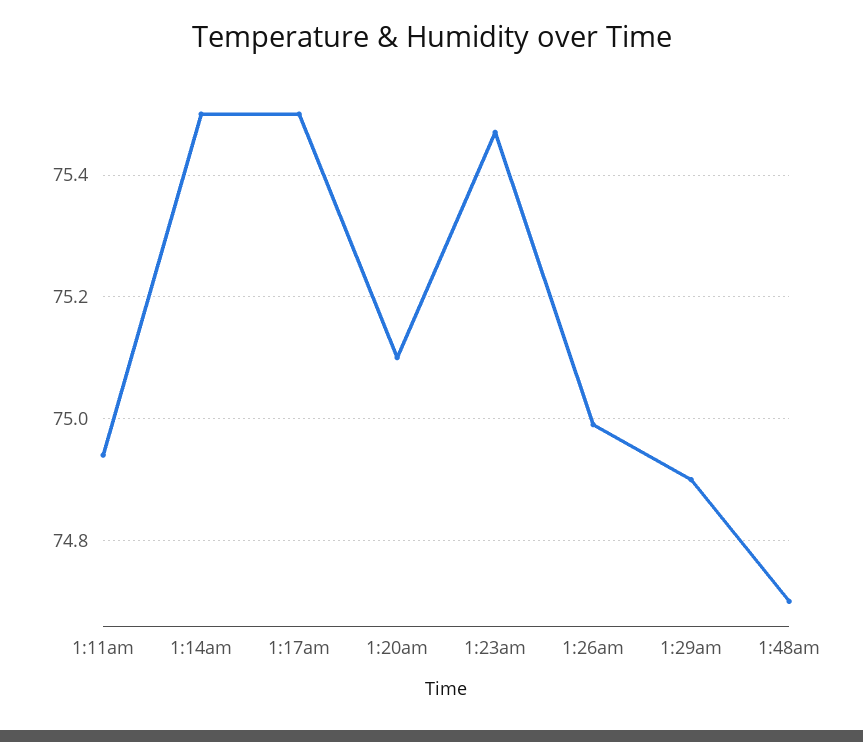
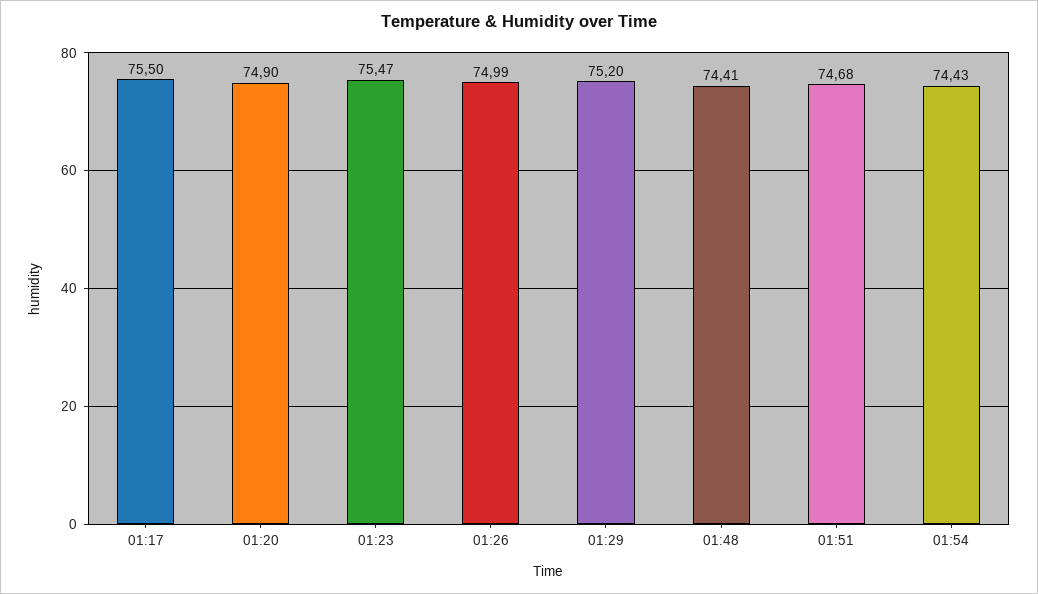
1:11am: 74.95 -> none
1:14am: 75.5 -> none
1:20am: 75.1 -> 74.9
1:29am: 74.9 -> 75.2
1:48am: 74.7 -> 74.41
01:51: none -> 74.68
01:54: none -> 74.43

